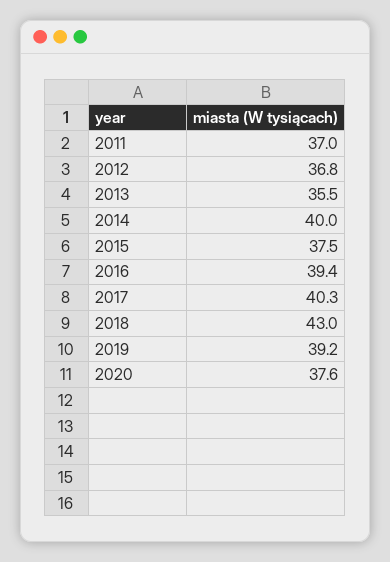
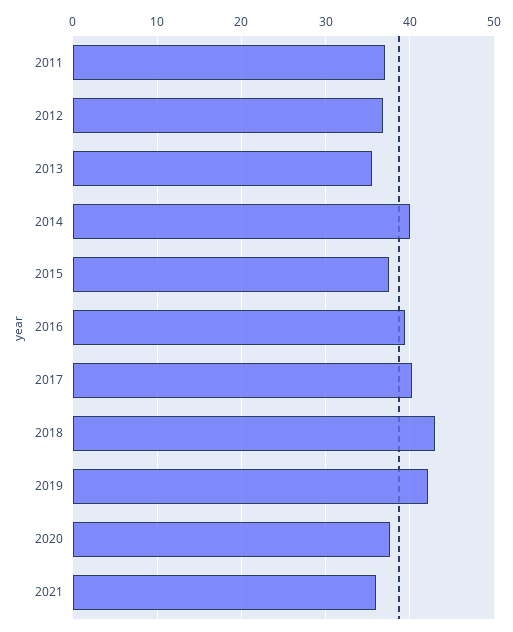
2019: 39.2 -> 42
2021: none -> 36

